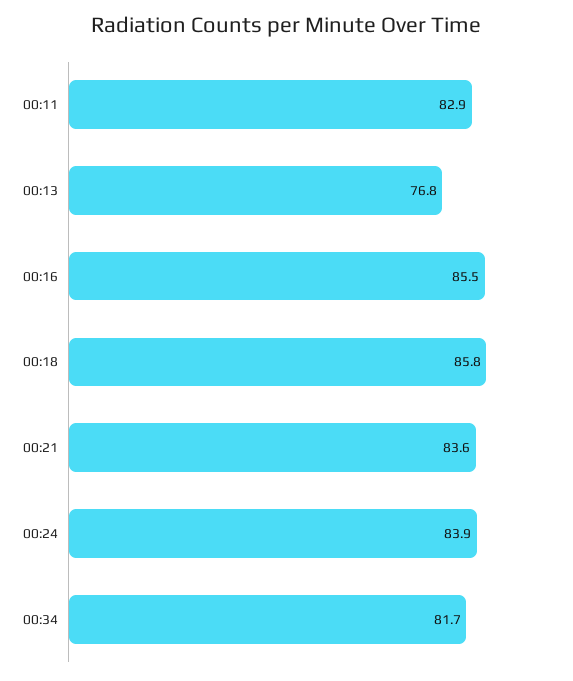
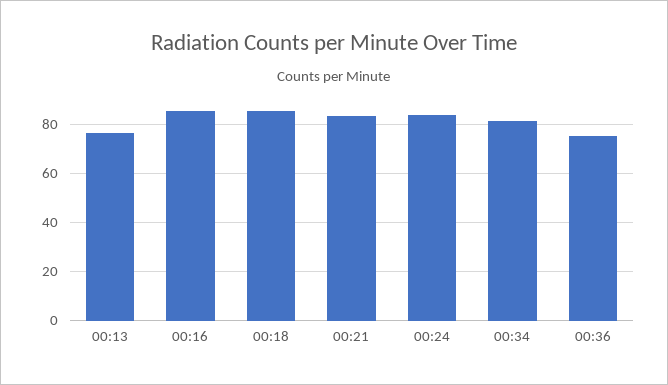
00:11: 82.9 -> none
00:36: none -> 75

